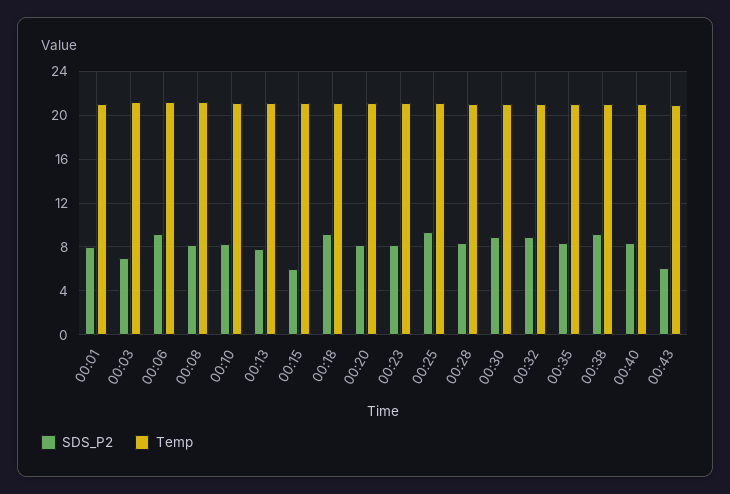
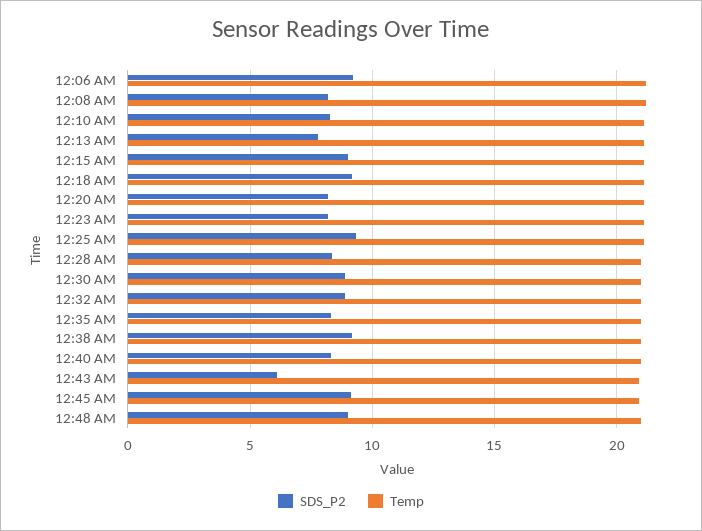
SDS_P2, 00:01: 8 -> none
Temp, 00:01: 21 -> none
SDS_P2, 00:03: 7 -> none
Temp, 00:03: 21 -> none
SDS_P2, 00:15: 6 -> 9
SDS_P2, 12:45 AM: none -> 9
Temp, 12:45 AM: none -> 21
SDS_P2, 12:48 AM: none -> 9
Temp, 12:48 AM: none -> 21

